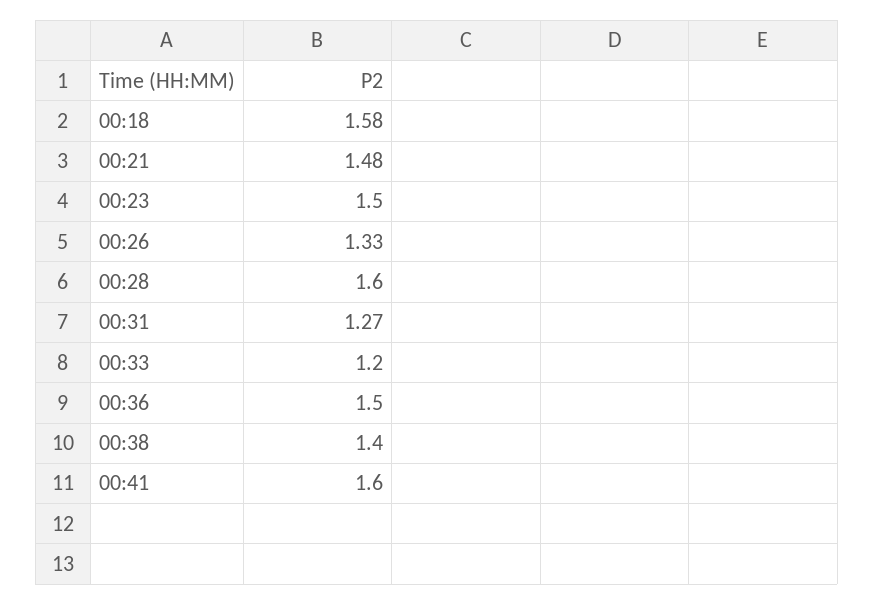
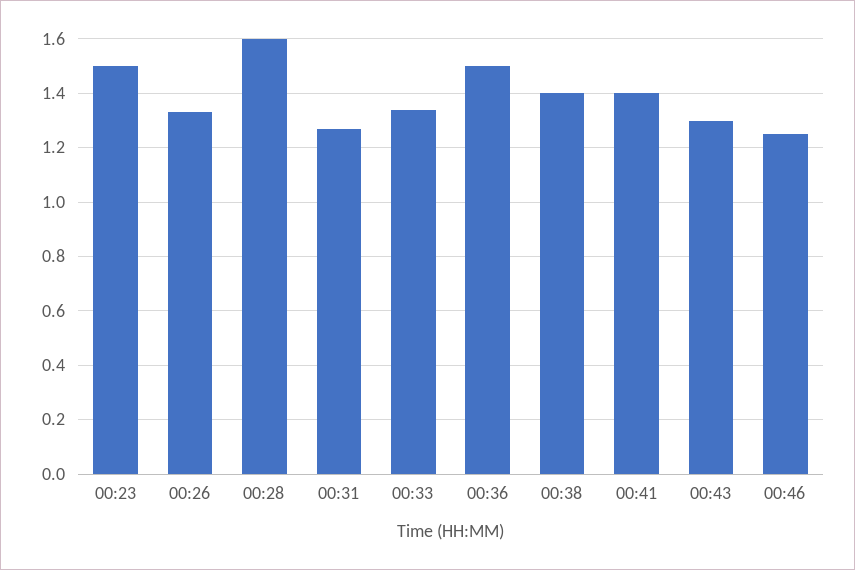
00:18: 1.58 -> none
00:21: 1.48 -> none
00:33: 1.2 -> 1.35
00:41: 1.6 -> 1.4
00:43: none -> 1.3
00:46: none -> 1.25

